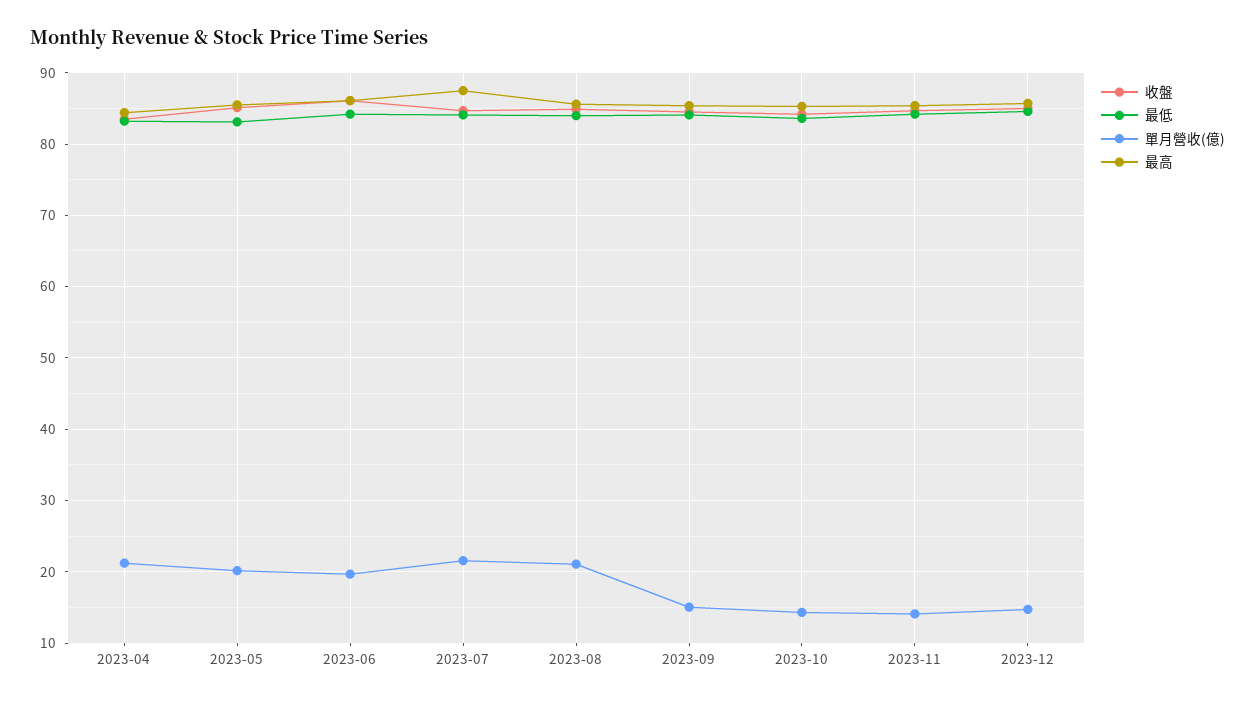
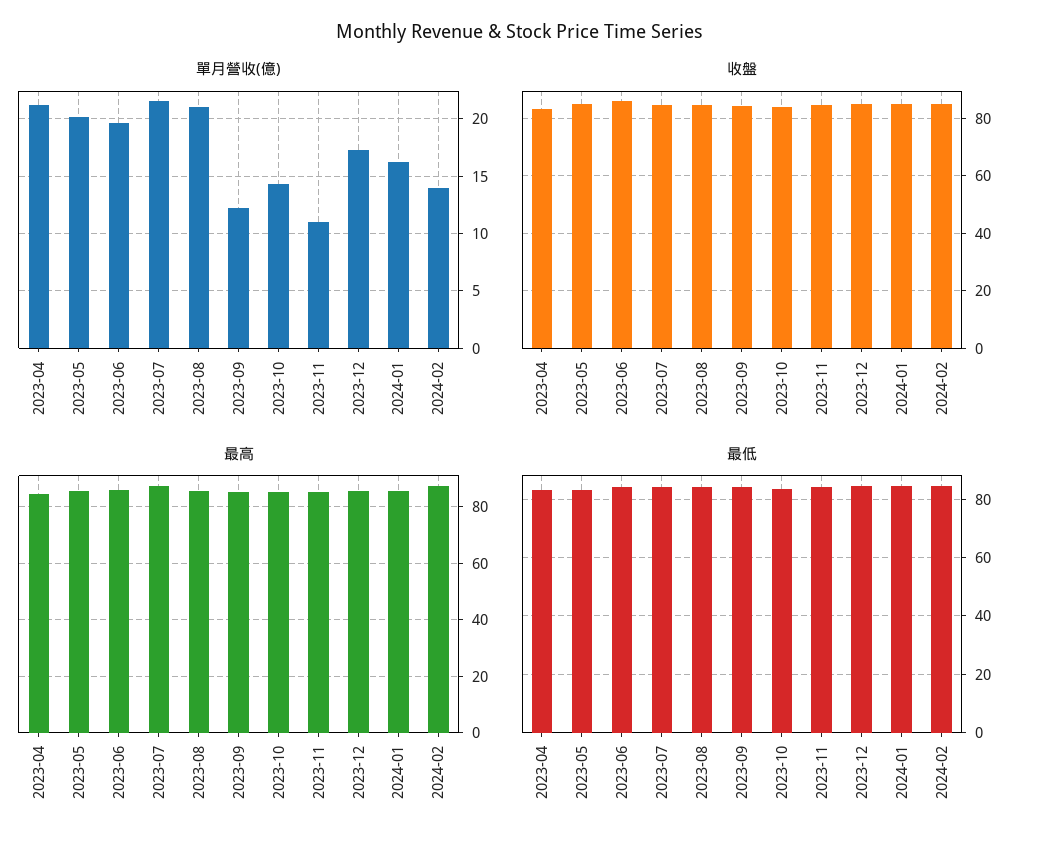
單月營收(億), 2023-09: 15 -> 12
單月營收(億), 2023-11: 14 -> 11
單月營收(億), 2023-12: 15 -> 17
單月營收(億), 2024-01: none -> 16
單月營收(億), 2024-02: none -> 14
收盤, 2024-01: none -> 85
收盤, 2024-02: none -> 85
最高, 2024-01: none -> 85
最高, 2024-02: none -> 87.5
最低, 2024-01: none -> 85
最低, 2024-02: none -> 85

